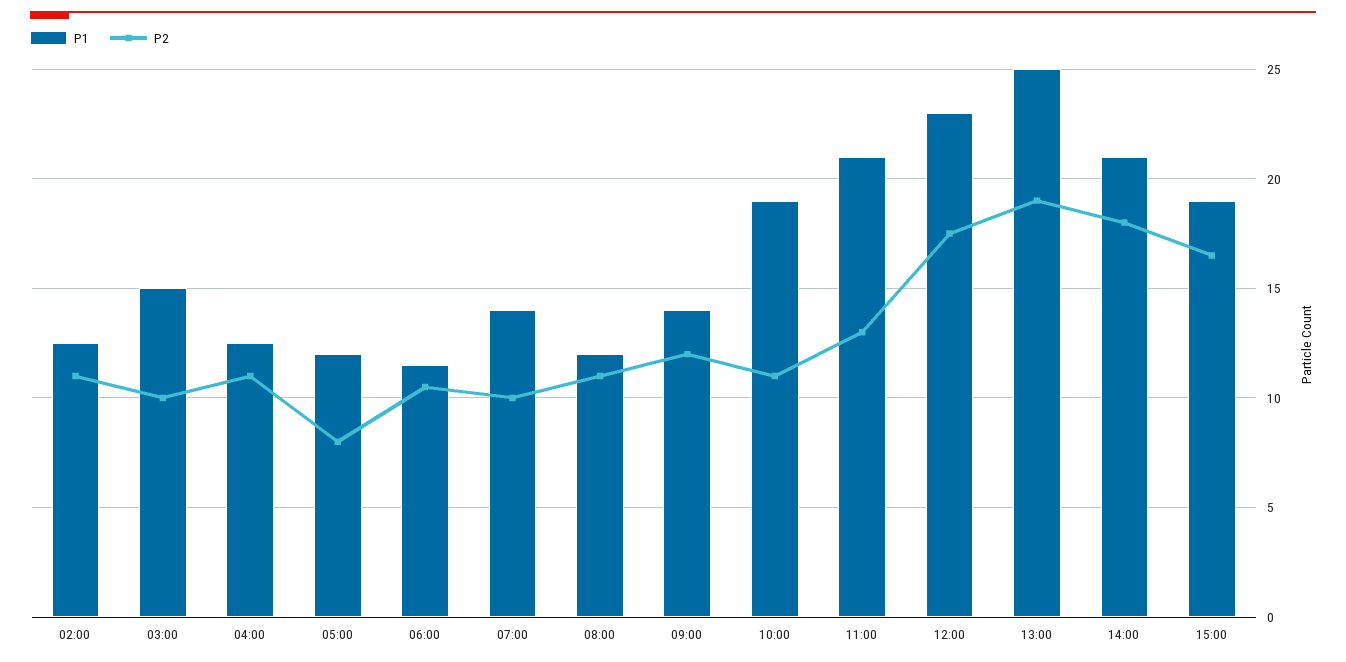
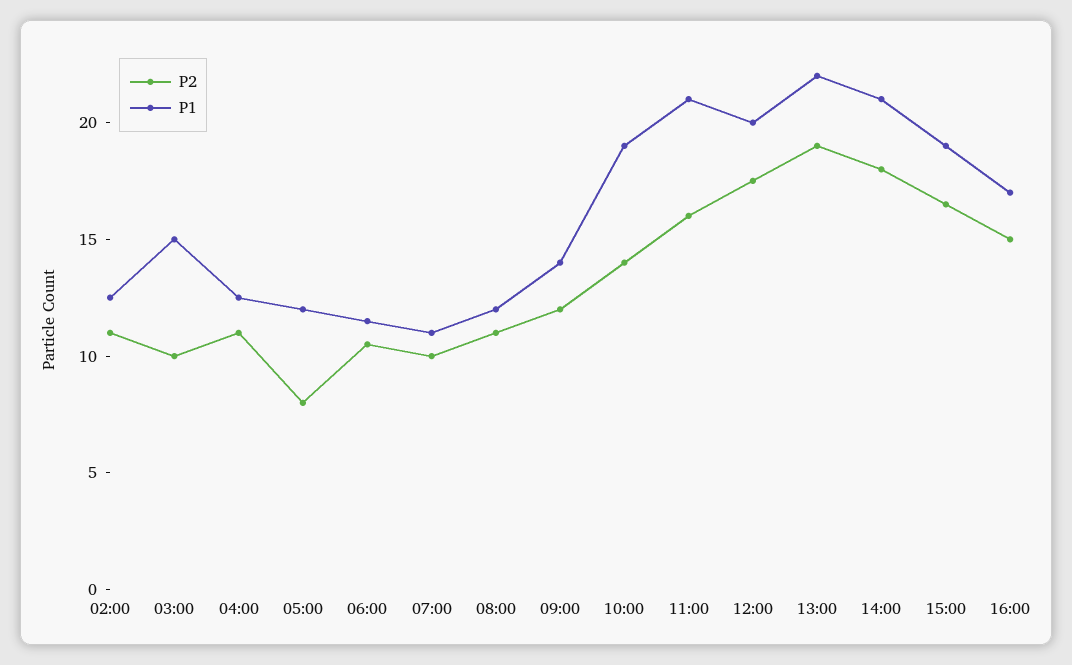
P1, 07:00: 14 -> 11
P2, 10:00: 11 -> 14
P2, 11:00: 13 -> 16
P1, 12:00: 23 -> 20
P1, 13:00: 25 -> 22
P2, 16:00: none -> 15
P1, 16:00: none -> 17

